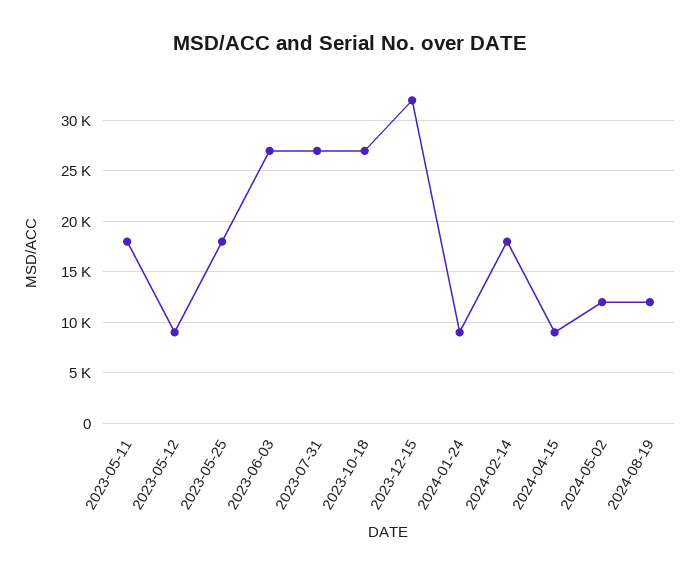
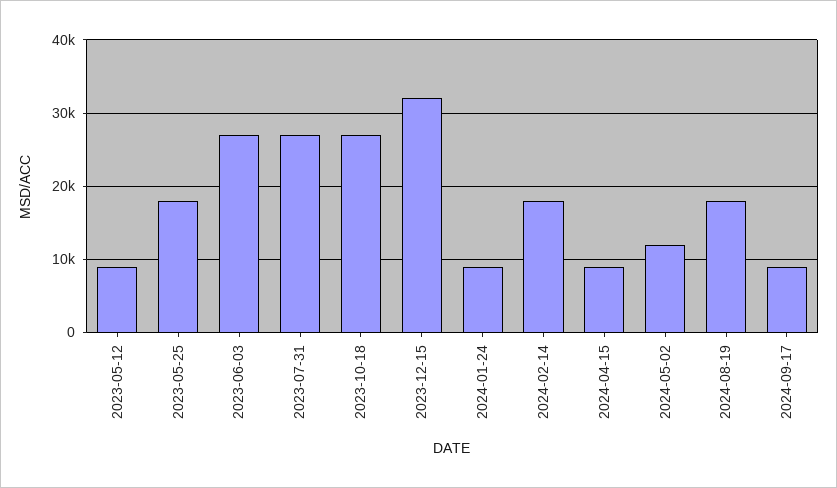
2023-05-11: 18000 -> none
2024-08-19: 12000 -> 18000
2024-09-17: none -> 9000

